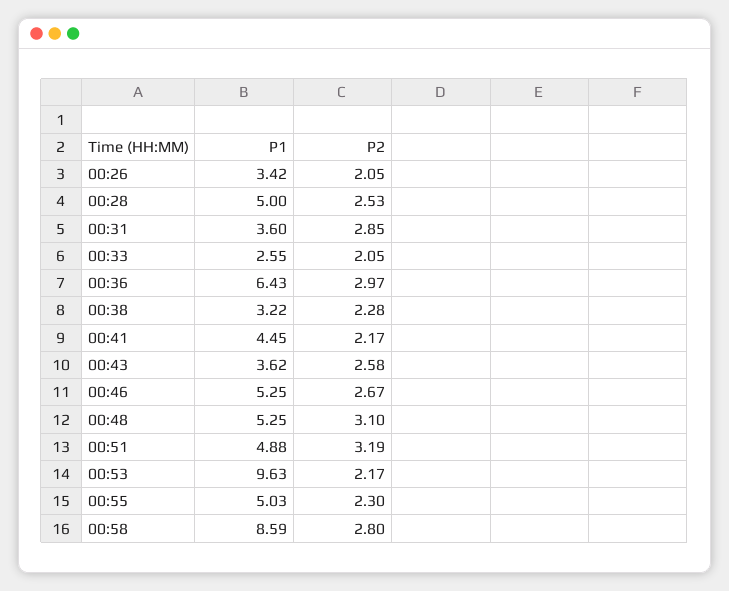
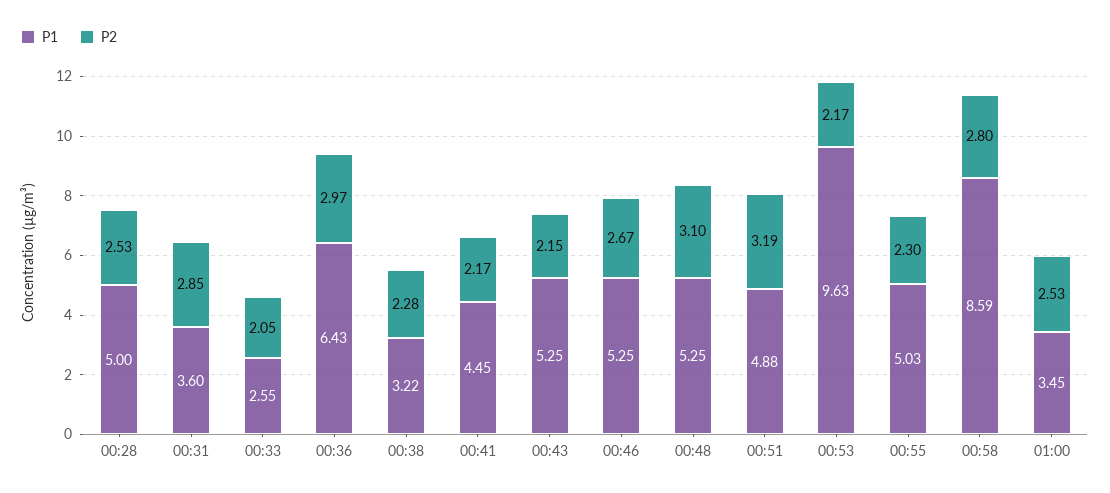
P1, 00:26: 3.42 -> none
P2, 00:26: 2.05 -> none
P1, 00:43: 3.62 -> 5.25
P2, 00:43: 2.58 -> 2.15
P1, 01:00: none -> 3.45
P2, 01:00: none -> 2.53

